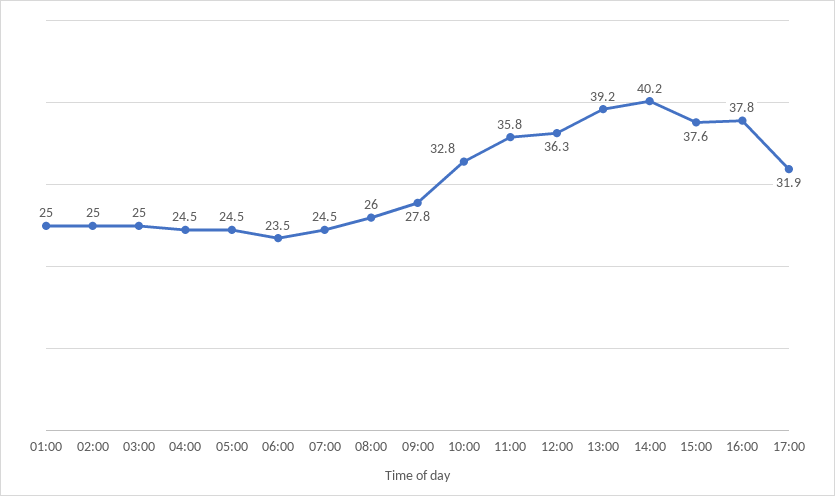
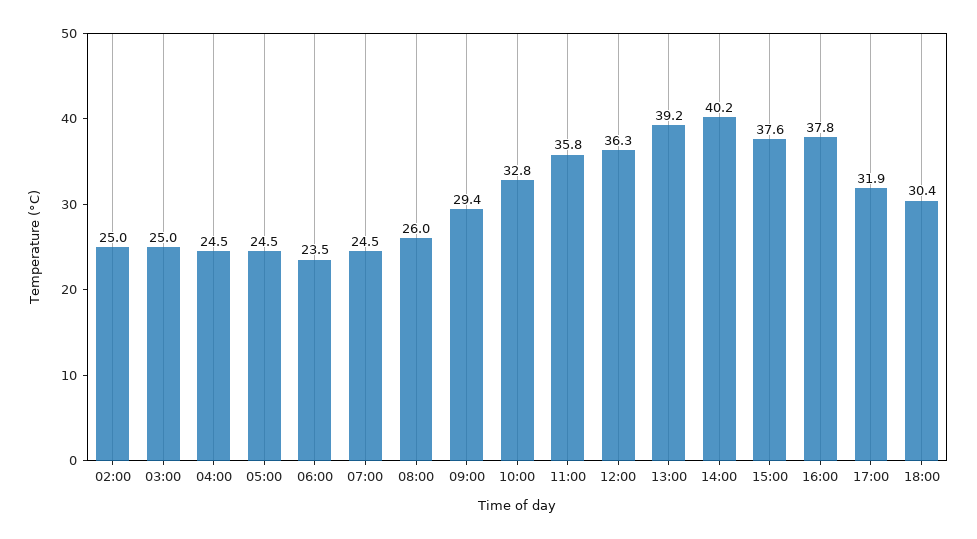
01:00: 25 -> none
09:00: 27.8 -> 29.4
18:00: none -> 30.4

